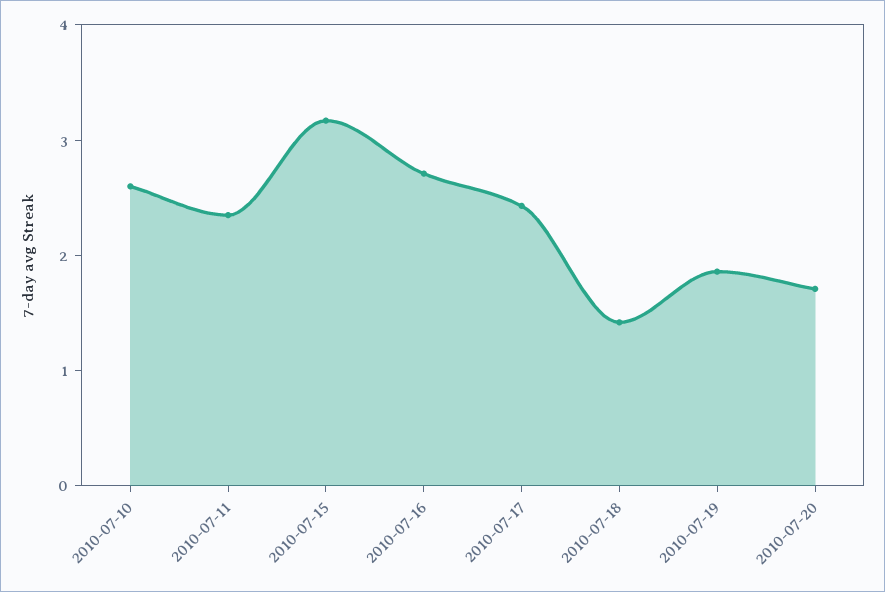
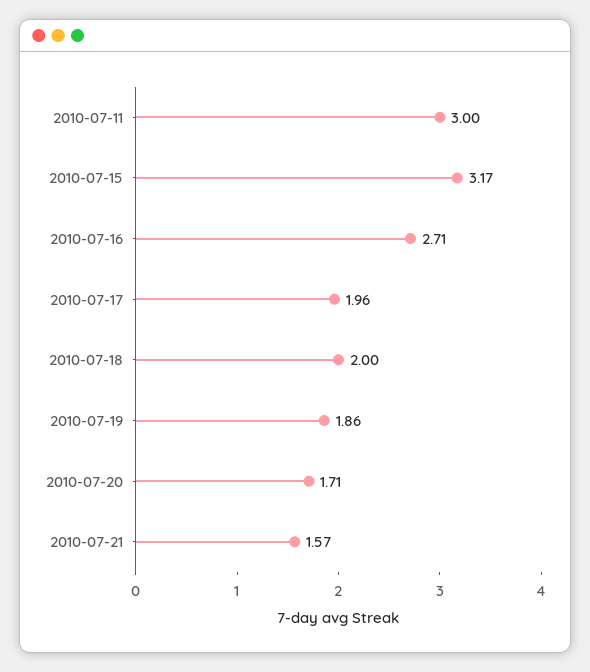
2010-07-10: 2.6 -> none
2010-07-11: 2.4 -> 3
2010-07-17: 2.4 -> 1.96
2010-07-18: 1.4 -> 2
2010-07-21: none -> 1.57

